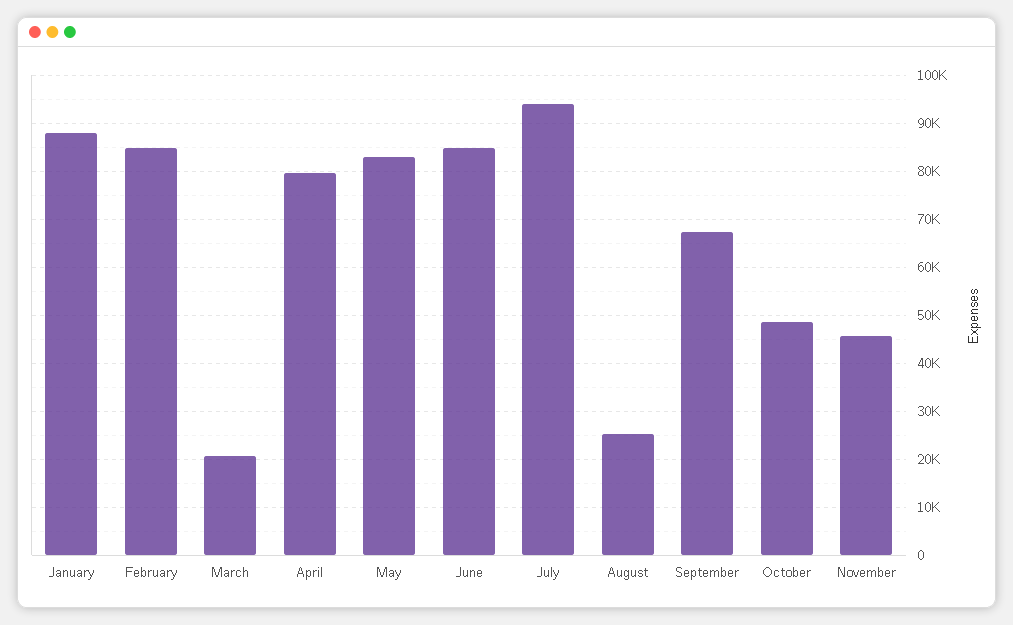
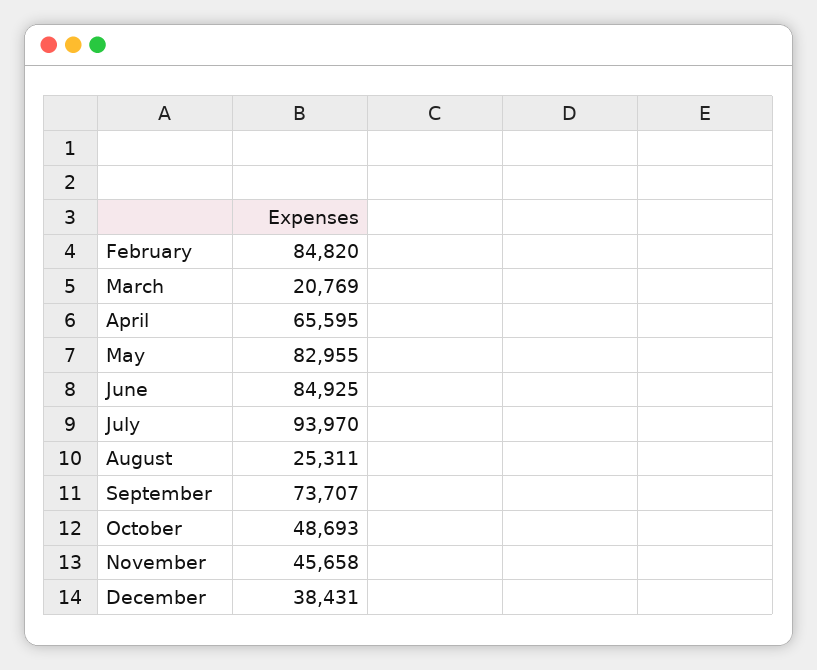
January: 88000 -> none
April: 80000 -> 65595
September: 68000 -> 73707
December: none -> 38431

